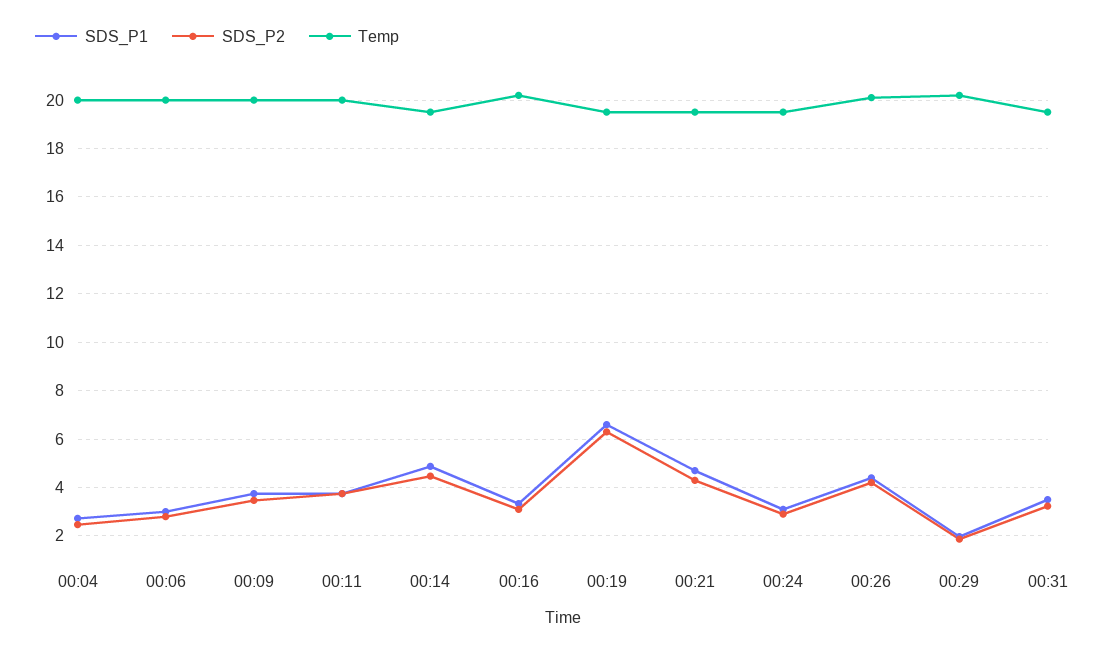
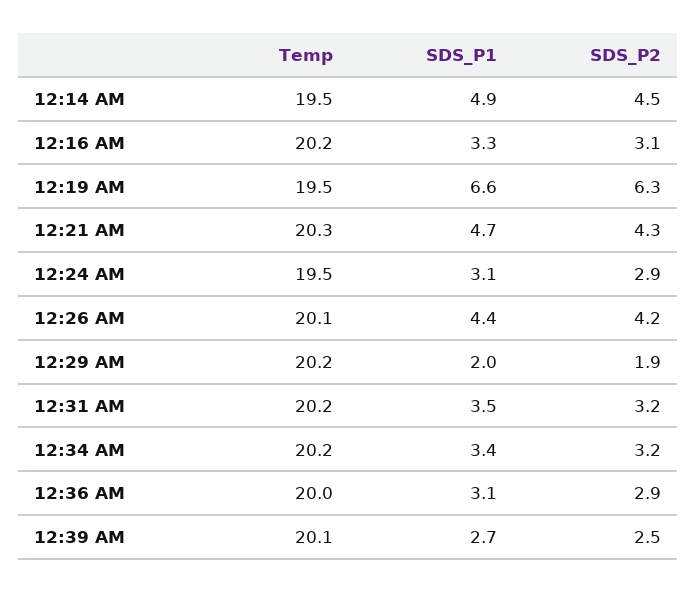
SDS_P1, 00:04: 2.75 -> none
SDS_P2, 00:04: 2.5 -> none
Temp, 00:04: 20 -> none
SDS_P1, 00:06: 3 -> none
SDS_P2, 00:06: 2.75 -> none
Temp, 00:06: 20 -> none
SDS_P1, 00:09: 3.75 -> none
SDS_P2, 00:09: 3.5 -> none
Temp, 00:09: 20 -> none
SDS_P1, 00:11: 3.75 -> none
SDS_P2, 00:11: 3.75 -> none
Temp, 00:11: 20 -> none
Temp, 00:21: 19.5 -> 20.3
Temp, 00:31: 19.5 -> 20.2
Temp, 12:34 AM: none -> 20.2
SDS_P1, 12:34 AM: none -> 3.4
SDS_P2, 12:34 AM: none -> 3.2
Temp, 12:36 AM: none -> 20
SDS_P1, 12:36 AM: none -> 3.1
SDS_P2, 12:36 AM: none -> 2.9
Temp, 12:39 AM: none -> 20.1
SDS_P1, 12:39 AM: none -> 2.7
SDS_P2, 12:39 AM: none -> 2.5

